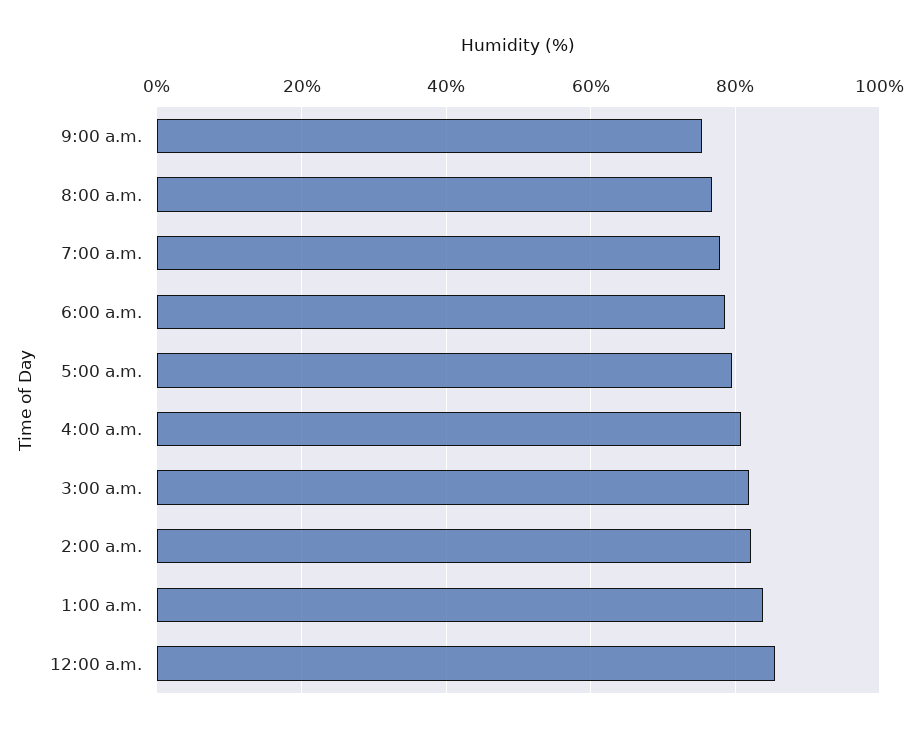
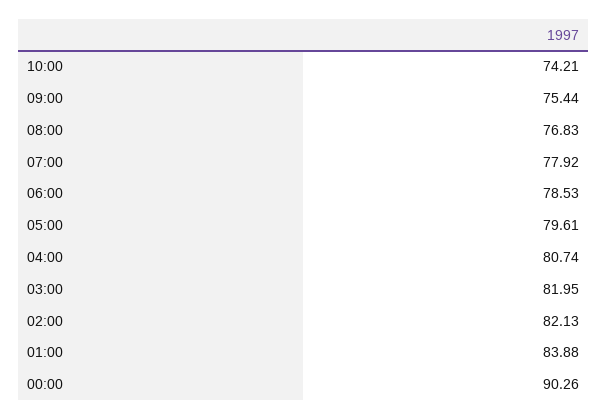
12:00 a.m.: 86 -> 90.26
10:00: none -> 74.21

